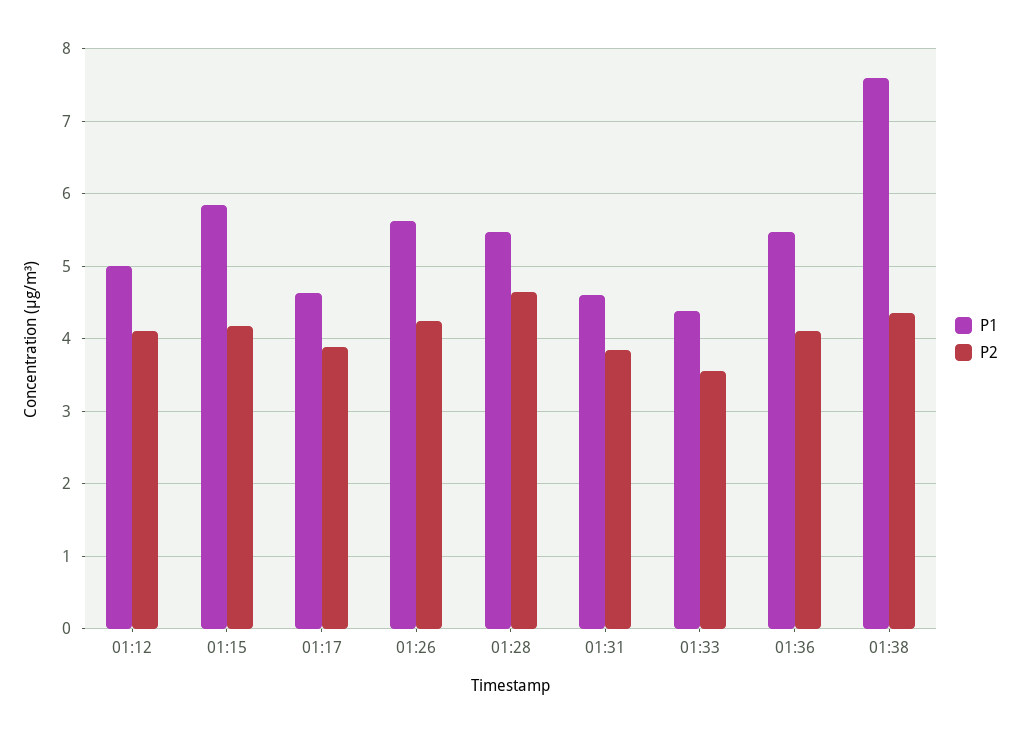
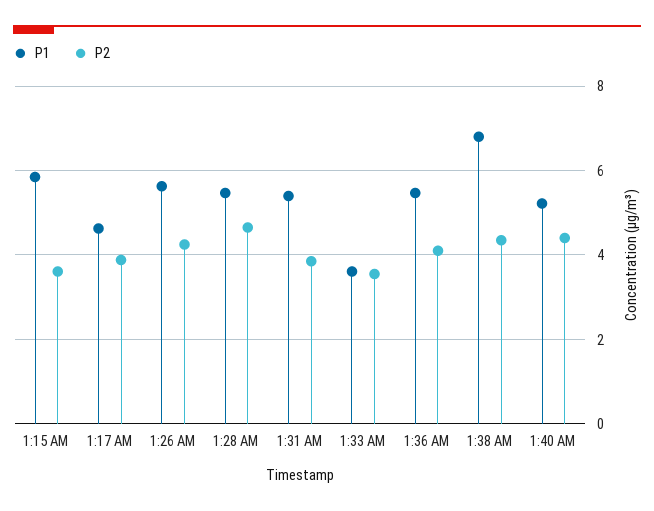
P1, 01:12: 5 -> none
P2, 01:12: 4.1 -> none
P2, 01:15: 4.2 -> 3.6
P1, 01:31: 4.6 -> 5.4
P1, 01:33: 4.4 -> 3.6
P1, 01:38: 7.6 -> 6.8
P1, 1:40 AM: none -> 5.2
P2, 1:40 AM: none -> 4.4

